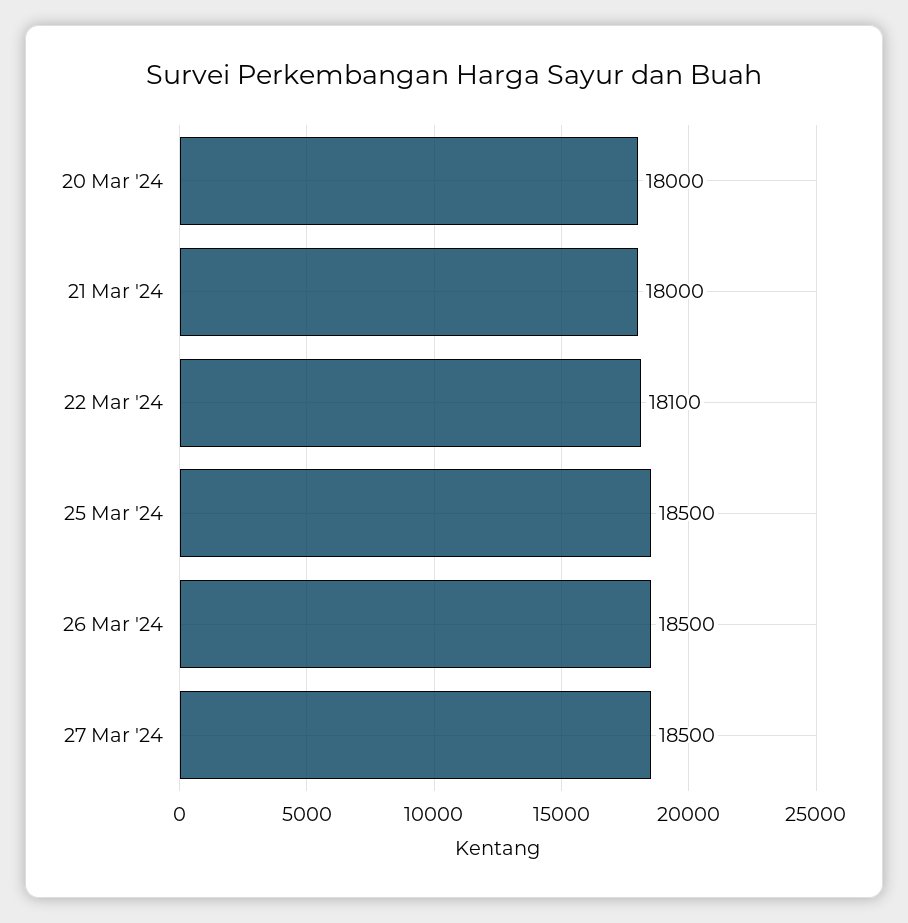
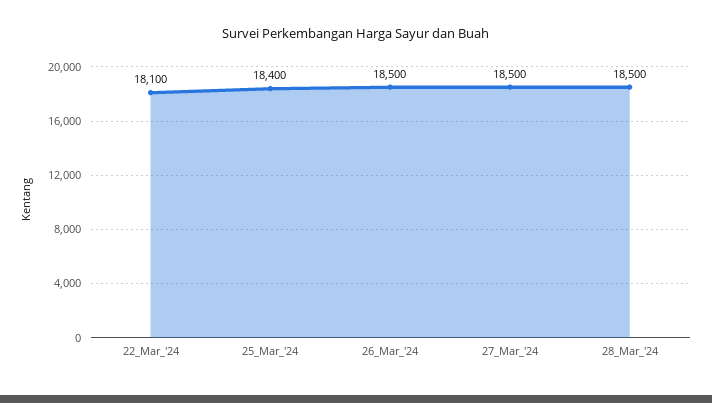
20 Mar '24: 18000 -> none
21 Mar '24: 18000 -> none
25 Mar '24: 18500 -> 18400
28_Mar_'24: none -> 18500

